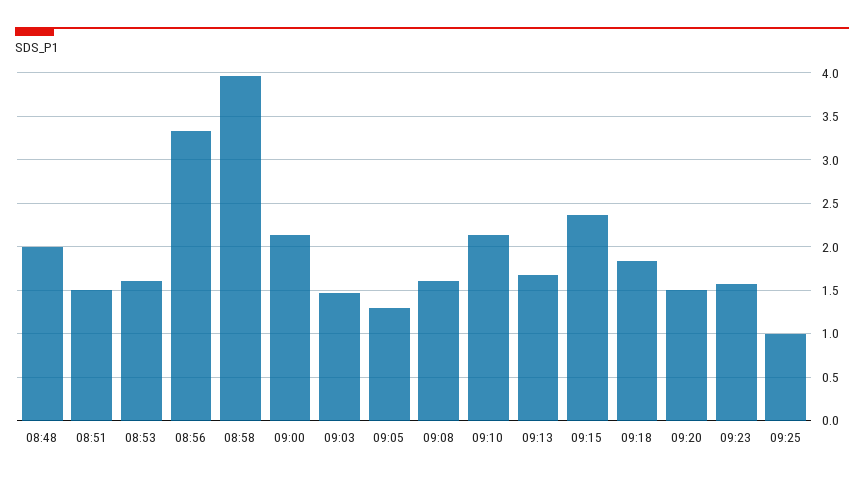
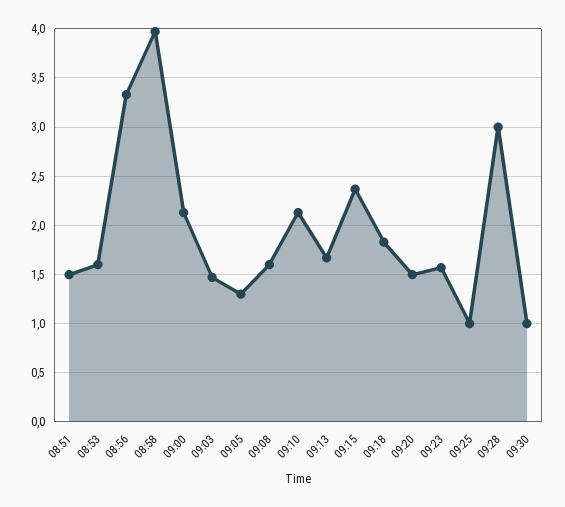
08:48: 2 -> none
09:28: none -> 3
09:30: none -> 1

